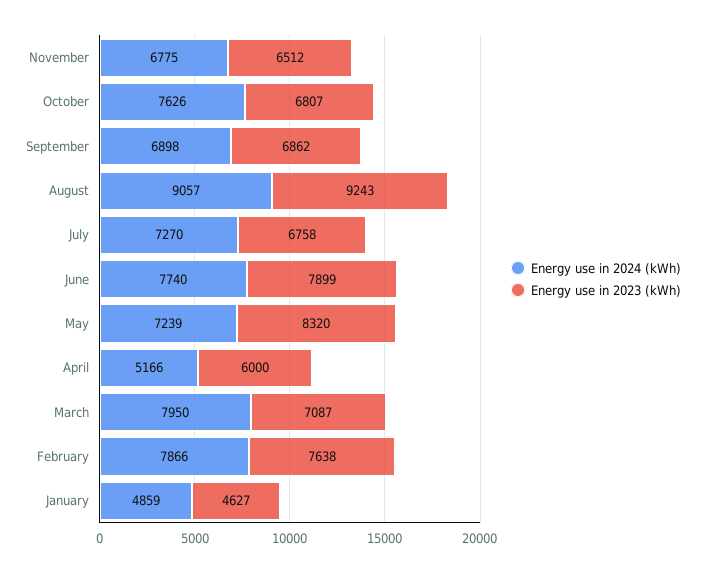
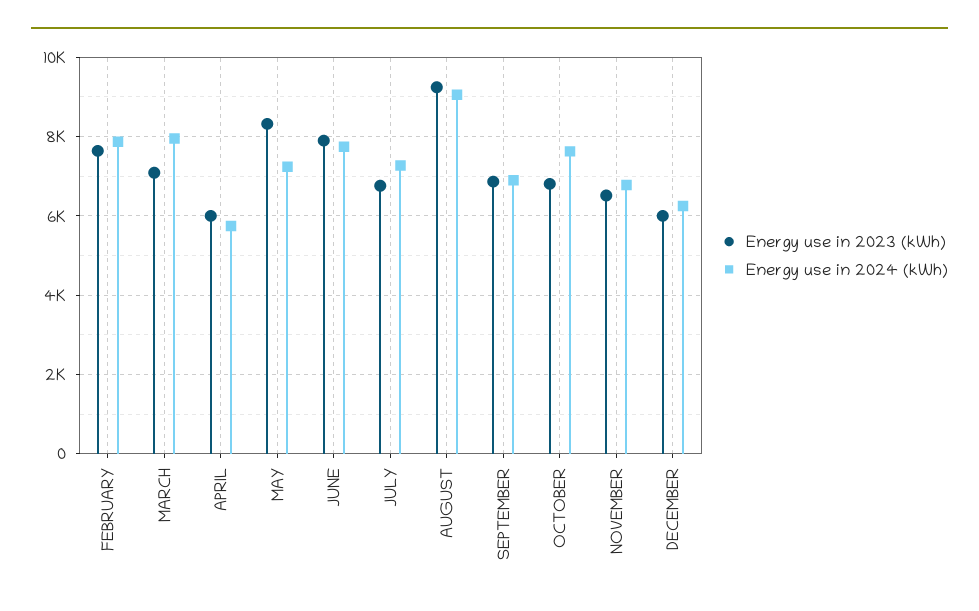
Energy use in 2024 (kWh), April: 5166 -> 5800
Energy use in 2024 (kWh), January: 4859 -> none
Energy use in 2023 (kWh), January: 4627 -> none
Energy use in 2023 (kWh), DECEMBER: none -> 6000
Energy use in 2024 (kWh), DECEMBER: none -> 6200

